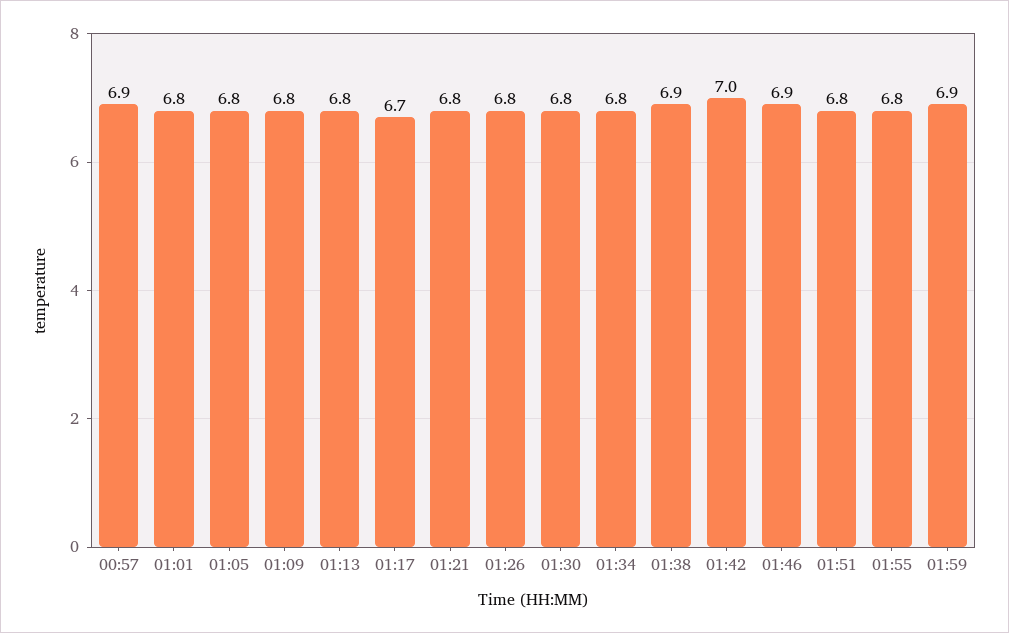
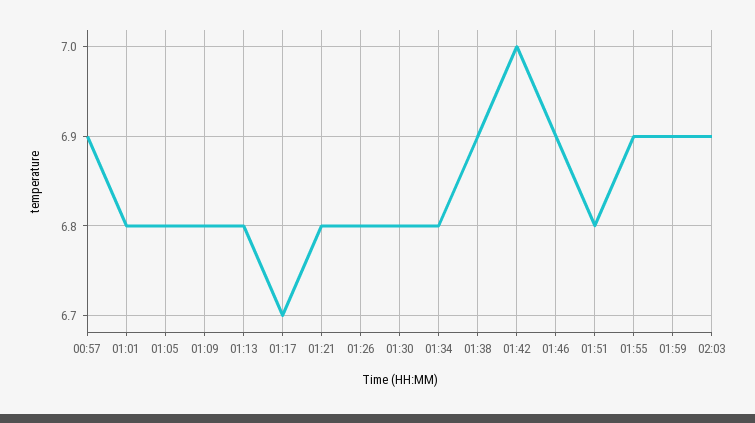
01:55: 6.8 -> 6.9
02:03: none -> 6.9

